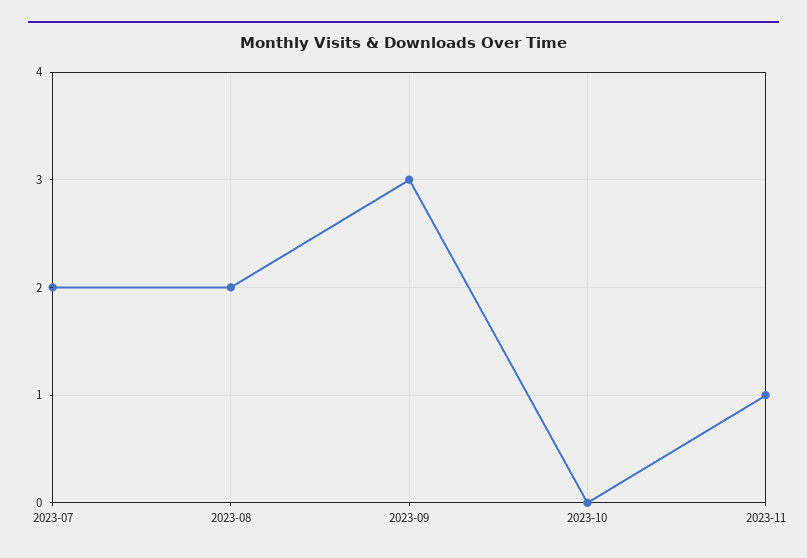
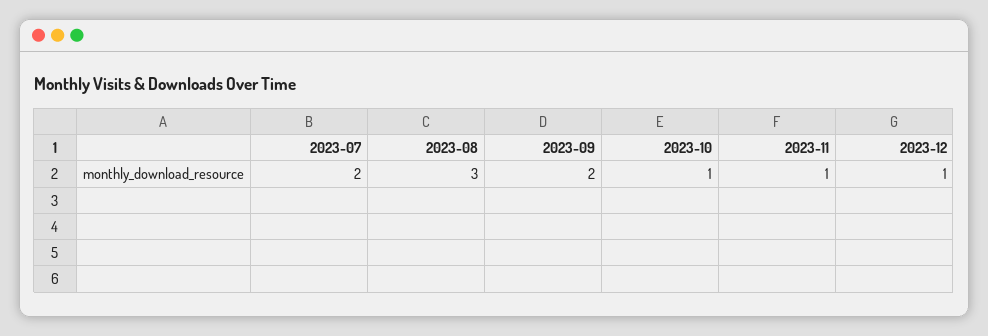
2023-08: 2 -> 3
2023-09: 3 -> 2
2023-10: 0 -> 1
2023-12: none -> 1

